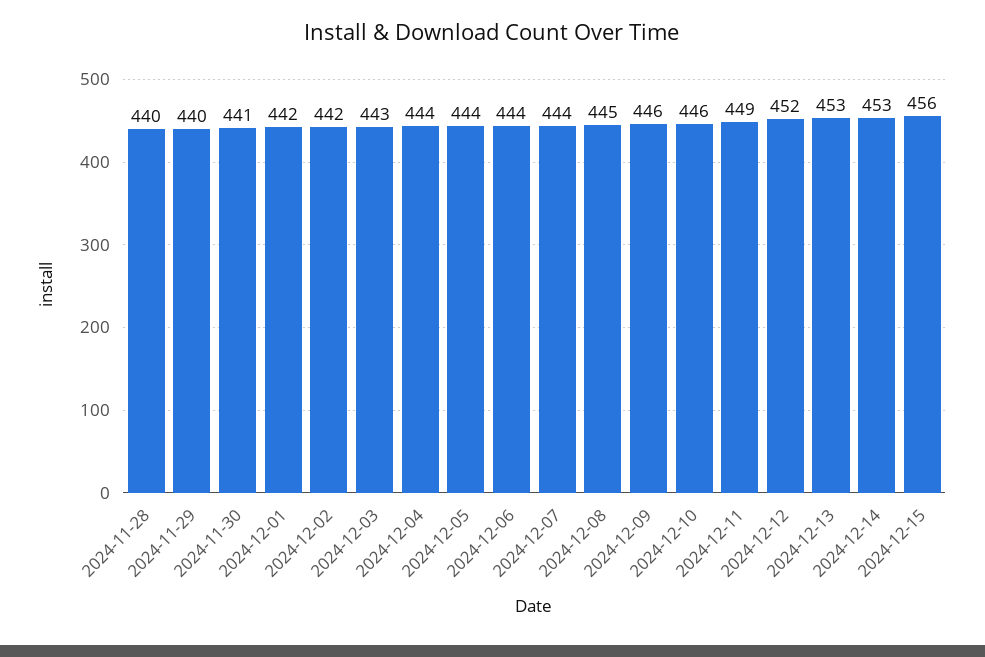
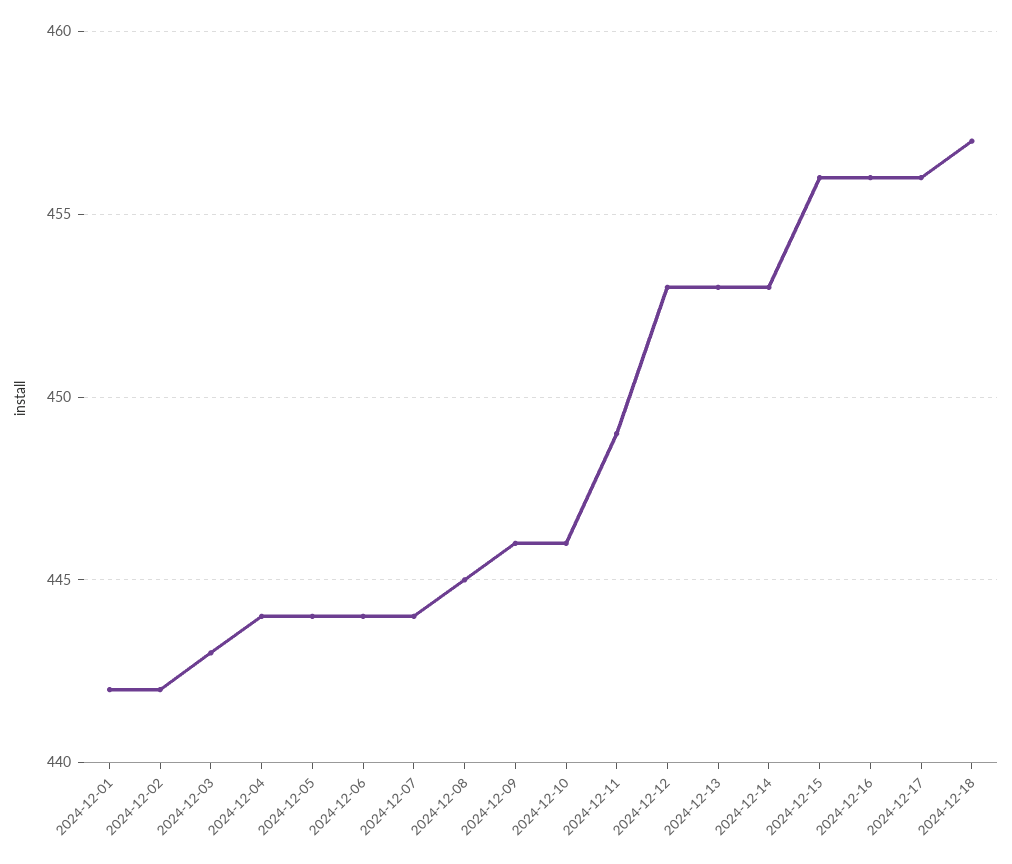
2024-11-28: 440 -> none
2024-11-29: 440 -> none
2024-11-30: 441 -> none
2024-12-12: 452 -> 453
2024-12-16: none -> 456
2024-12-17: none -> 456
2024-12-18: none -> 457

